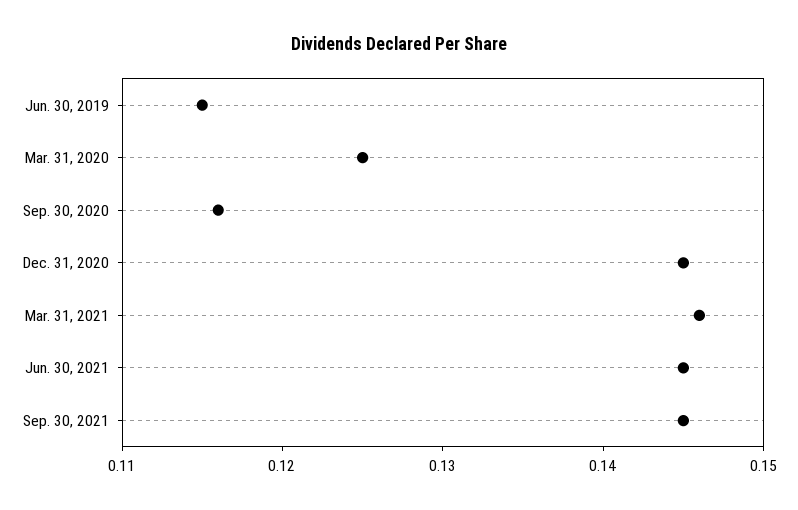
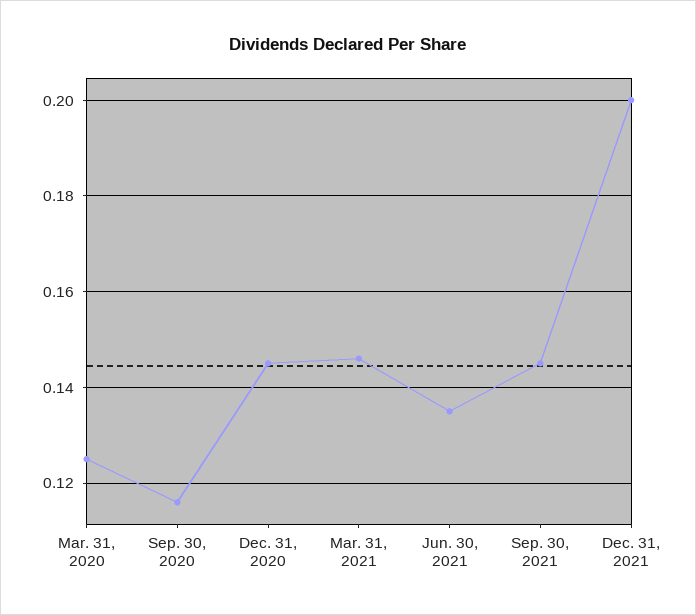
Jun. 30, 2019: 0.115 -> none
Jun. 30, 2021: 0.145 -> 0.135
Dec. 31, 2021: none -> 0.2

